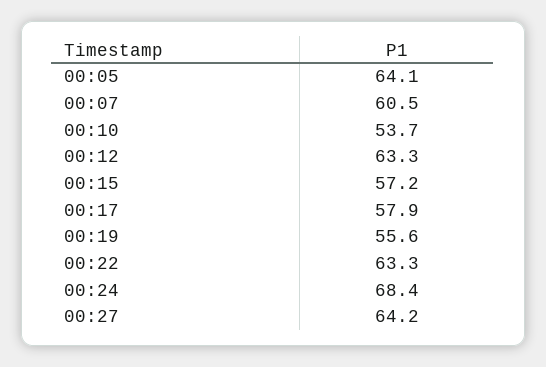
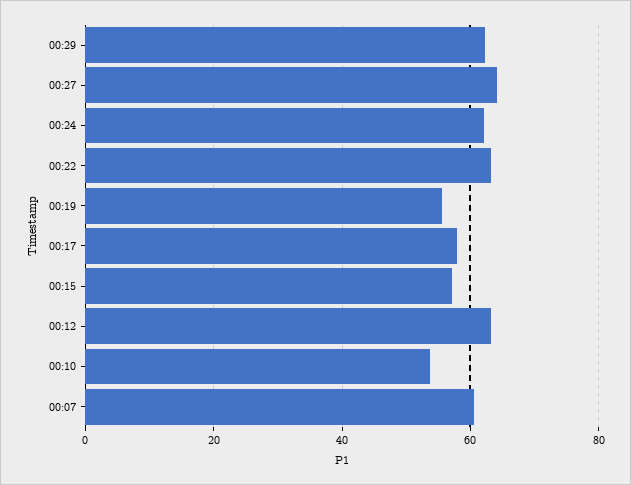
00:05: 64.1 -> none
00:24: 68.4 -> 62
00:29: none -> 62

